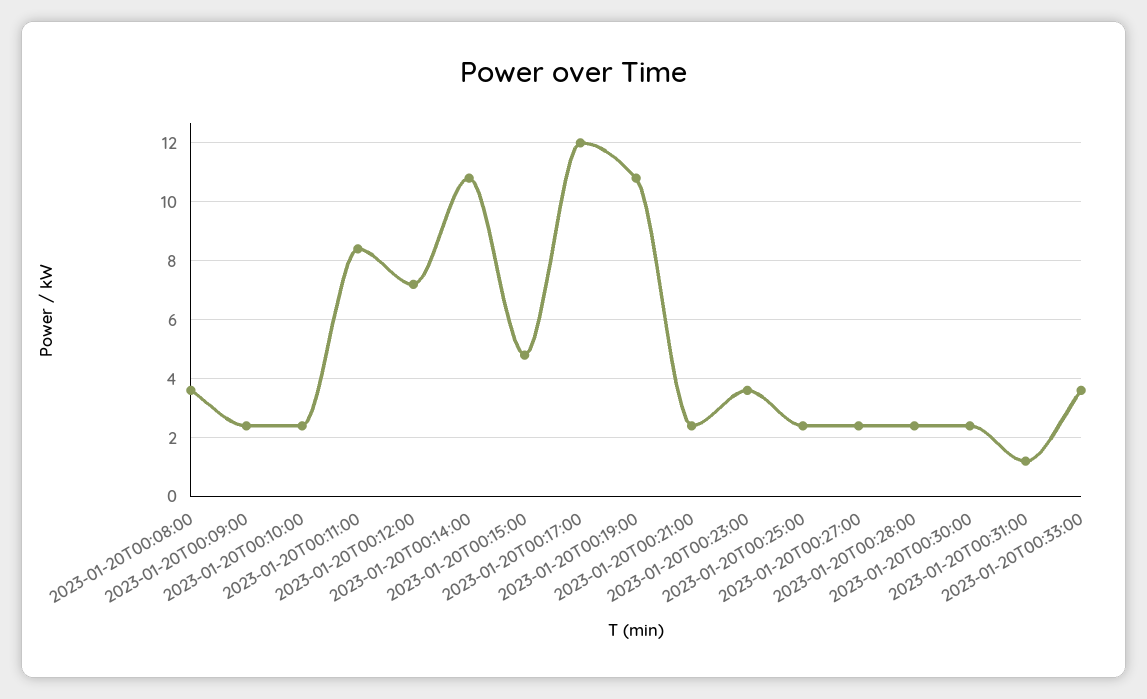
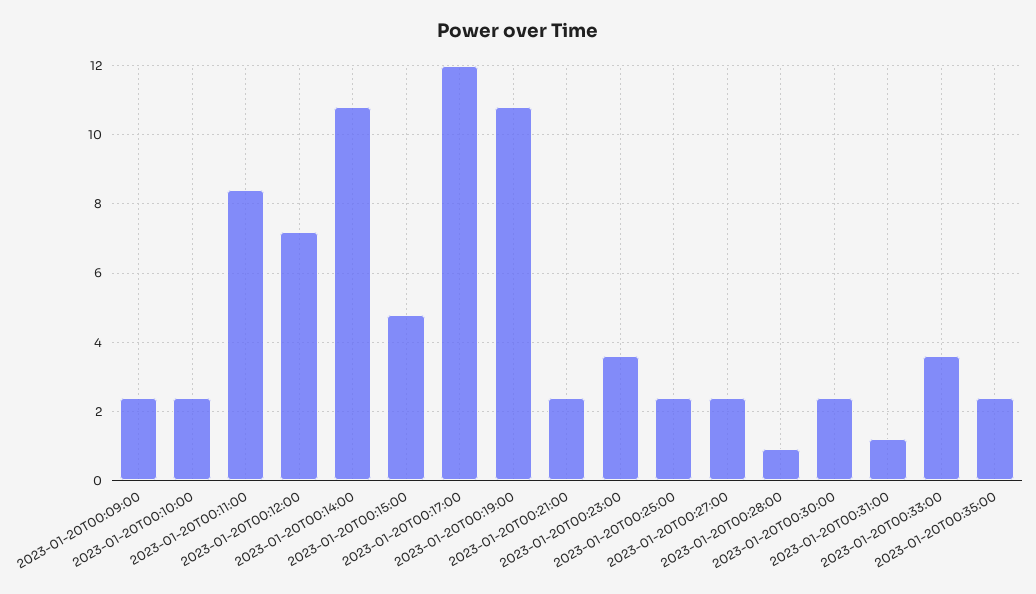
2023-01-20T00:08:00: 3.5 -> none
2023-01-20T00:28:00: 2.5 -> 1
2023-01-20T00:35:00: none -> 2.5

